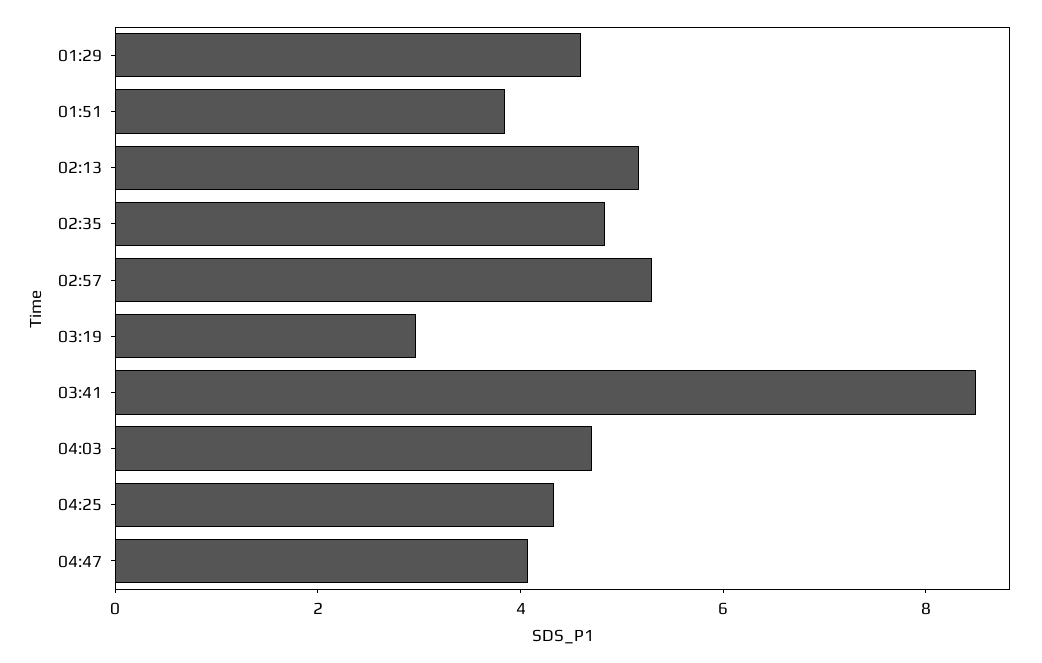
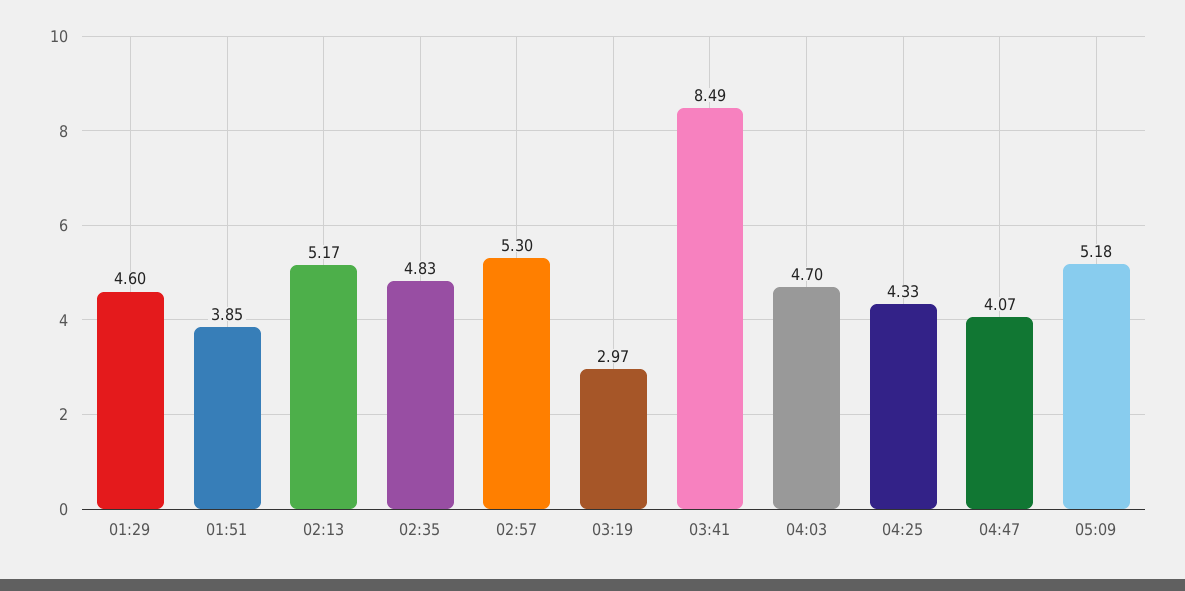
05:09: none -> 5.18

